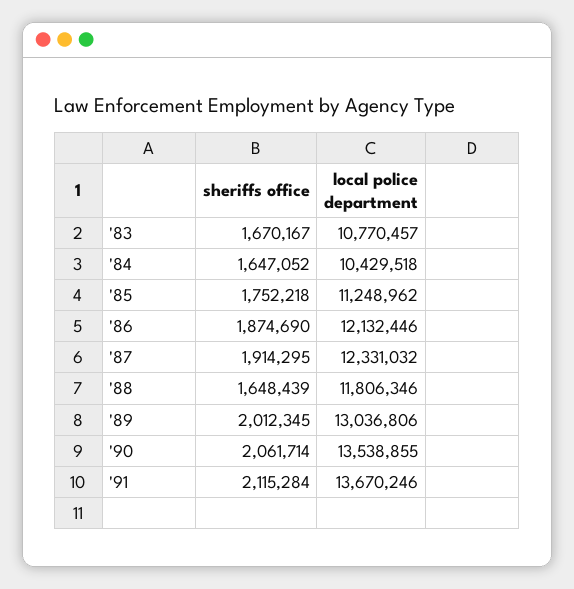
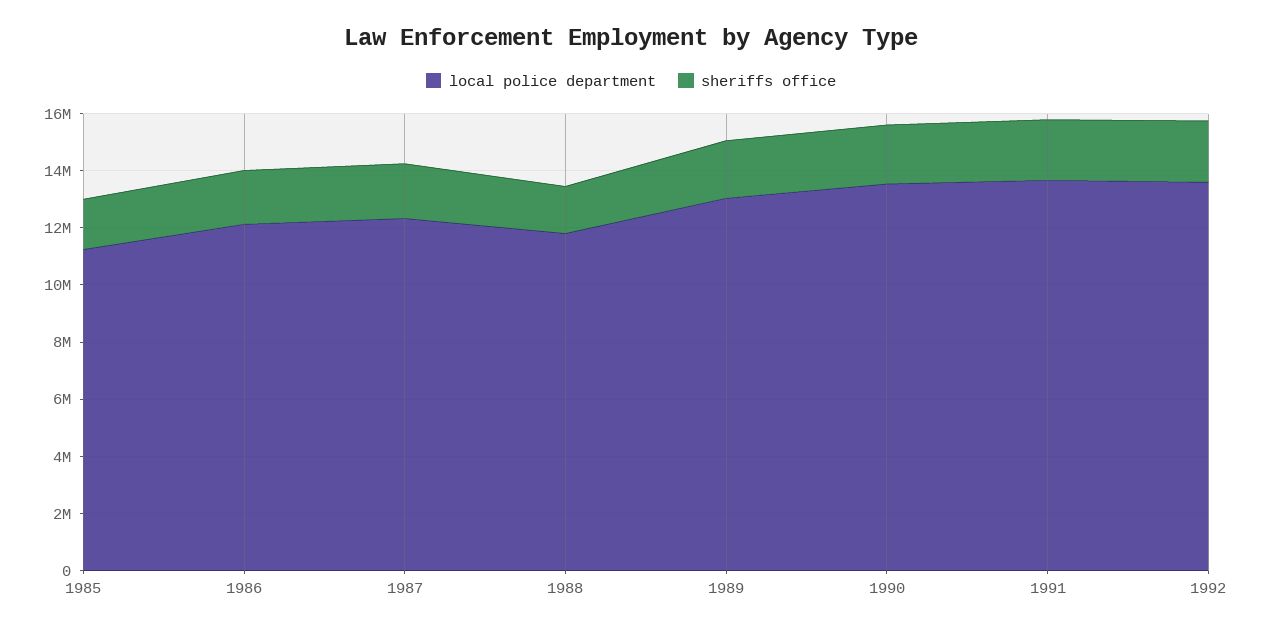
sheriffs office, '83: 1670167 -> none
local police department, '83: 10770457 -> none
sheriffs office, '84: 1647052 -> none
local police department, '84: 10429518 -> none
local police department, 1992: none -> 13500000
sheriffs office, 1992: none -> 2000000

